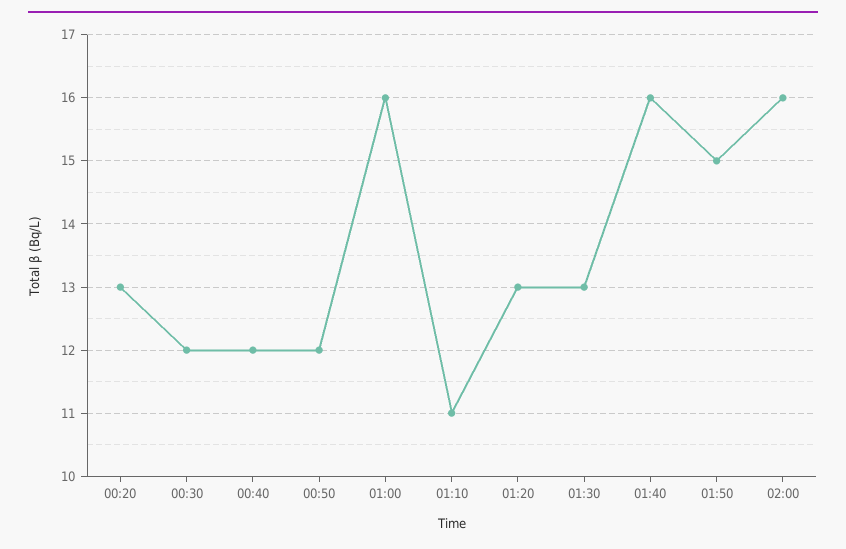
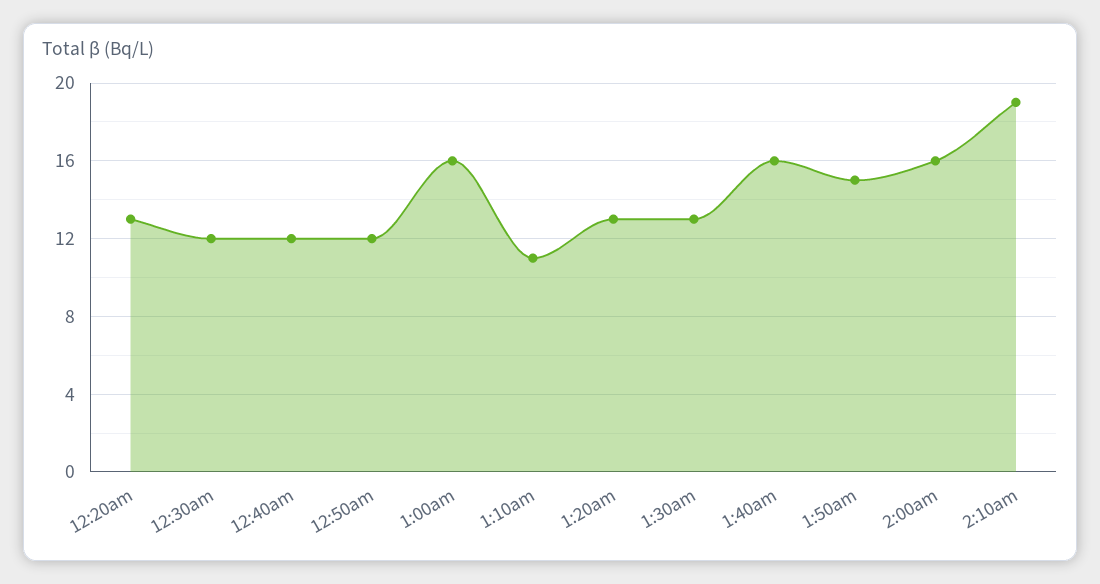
2:10am: none -> 19

